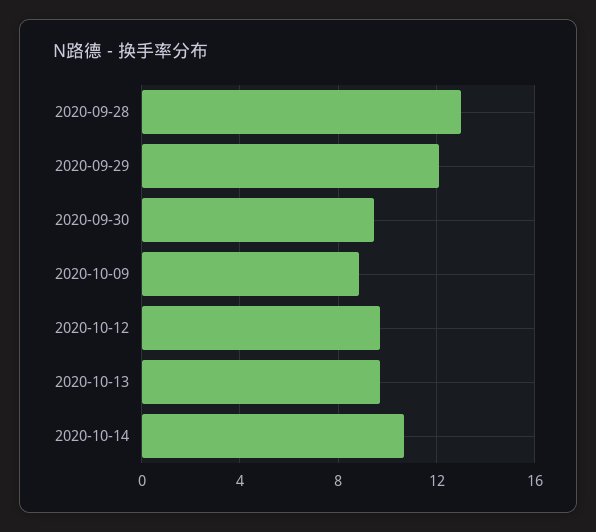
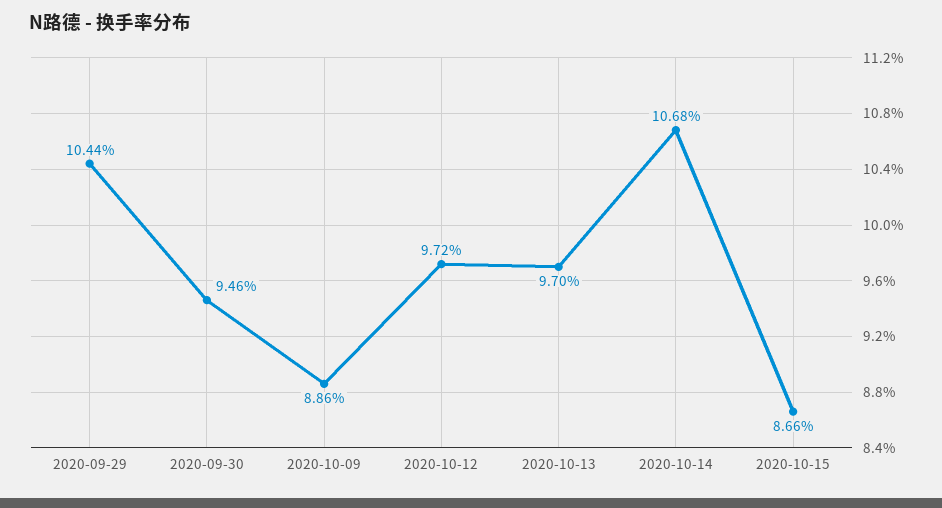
2020-09-28: 13 -> none
2020-09-29: 12 -> 10.44
2020-10-15: none -> 8.66

